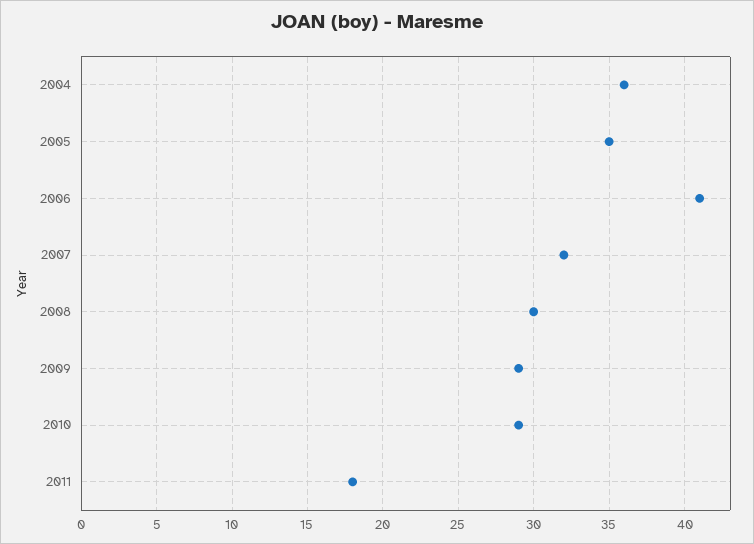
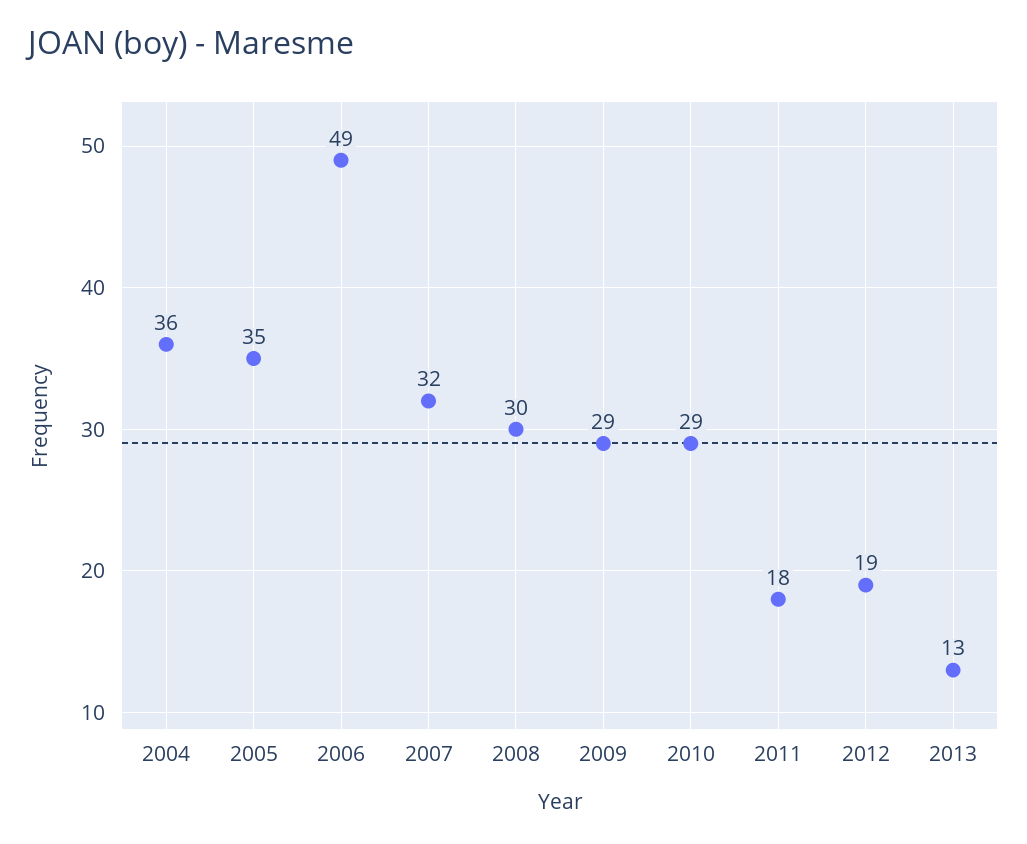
2006: 41 -> 49
2012: none -> 19
2013: none -> 13

